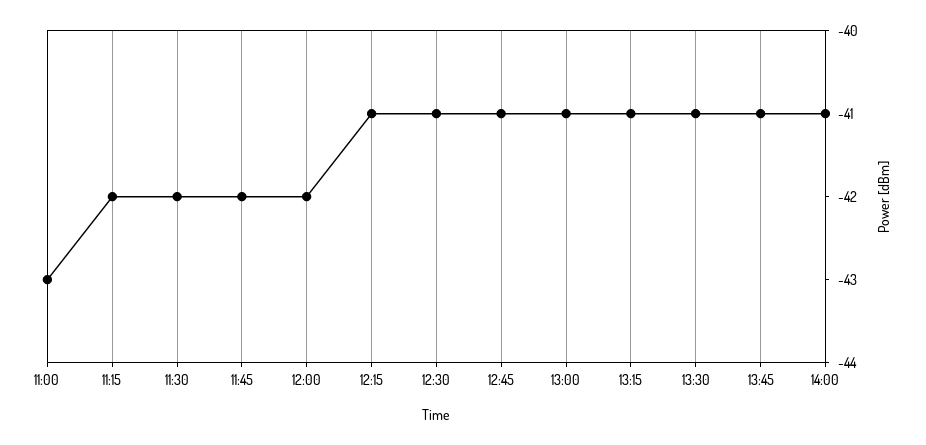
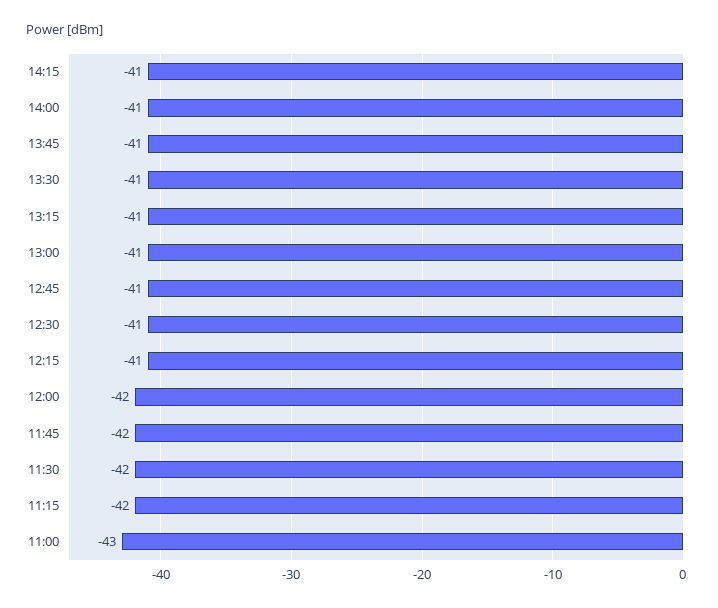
14:15: none -> -41

